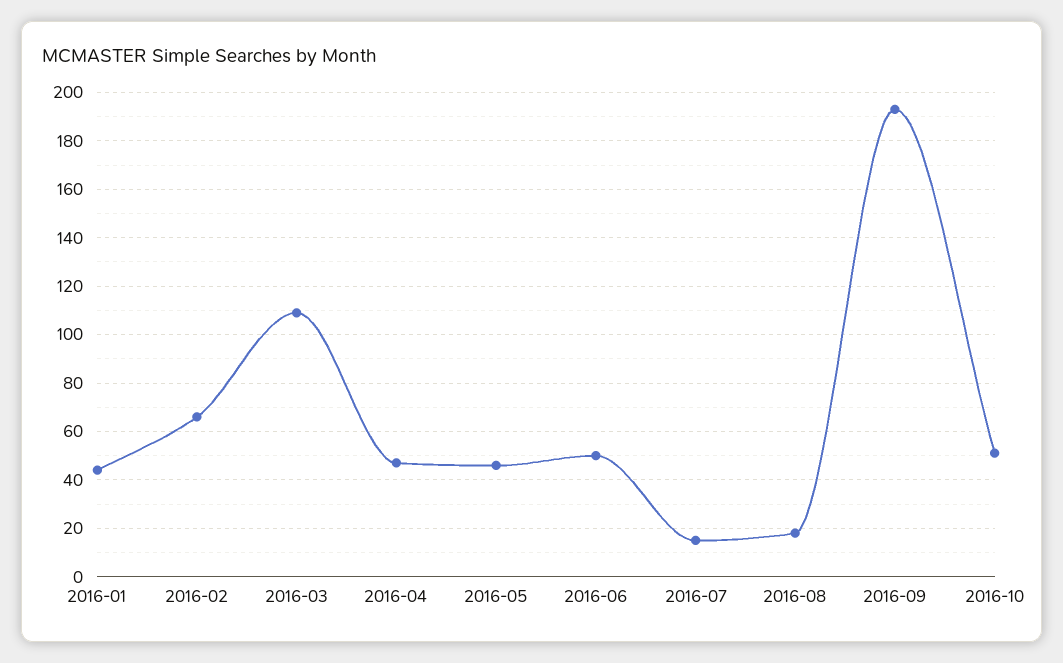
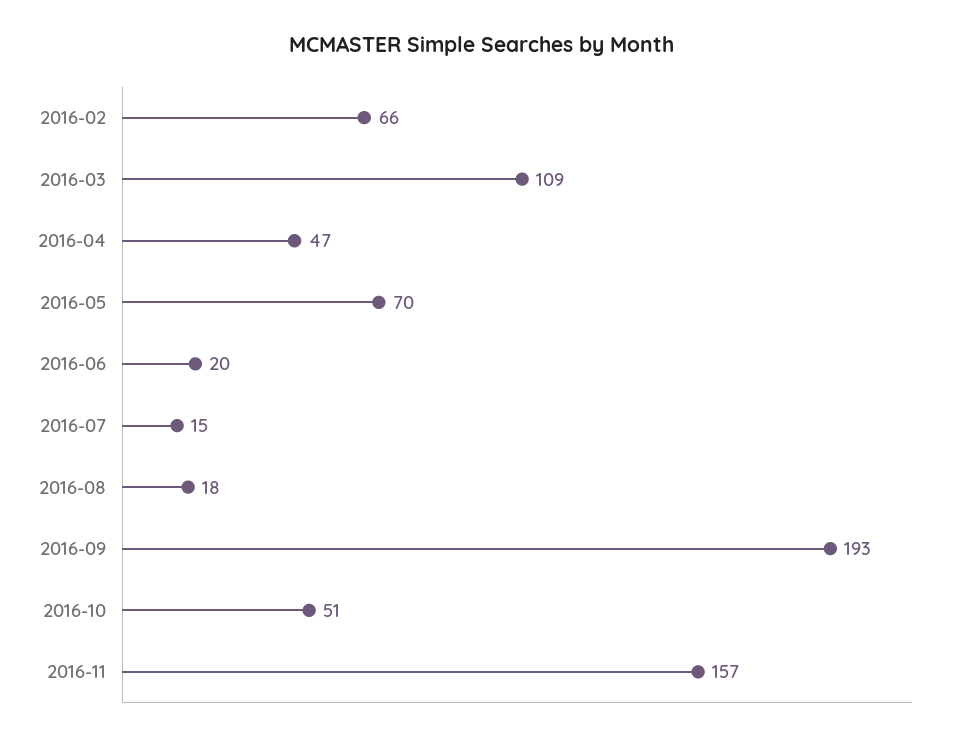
2016-01: 45 -> none
2016-05: 45 -> 70
2016-06: 50 -> 20
2016-11: none -> 157

